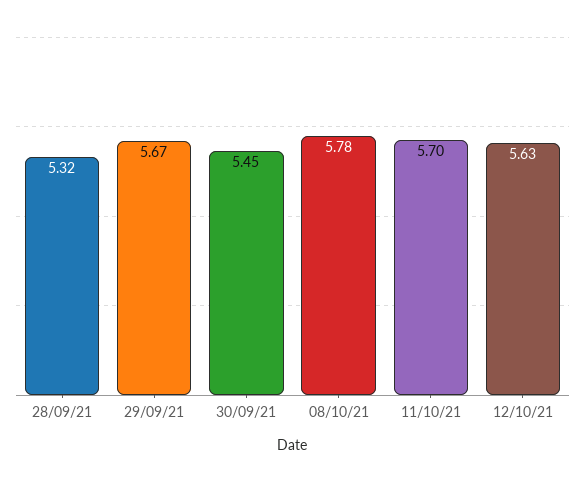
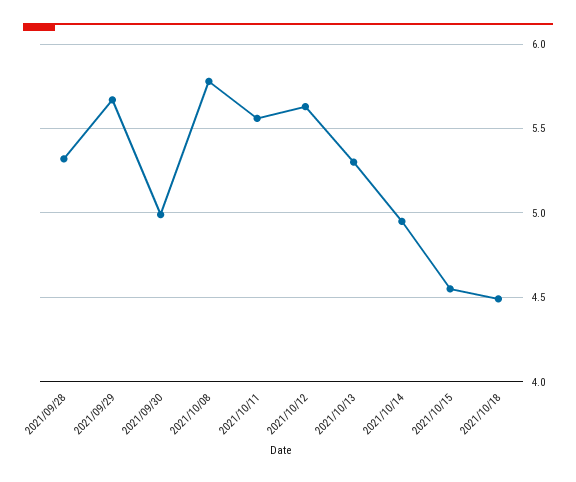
30/09/21: 5.45 -> 5
11/10/21: 5.7 -> 5.55
2021/10/13: none -> 5.3
2021/10/14: none -> 4.95
2021/10/15: none -> 4.55
2021/10/18: none -> 4.5

